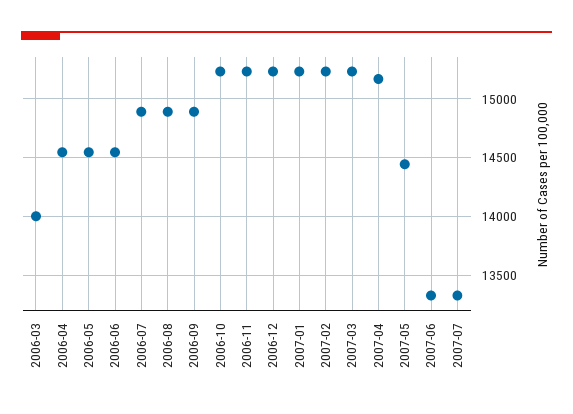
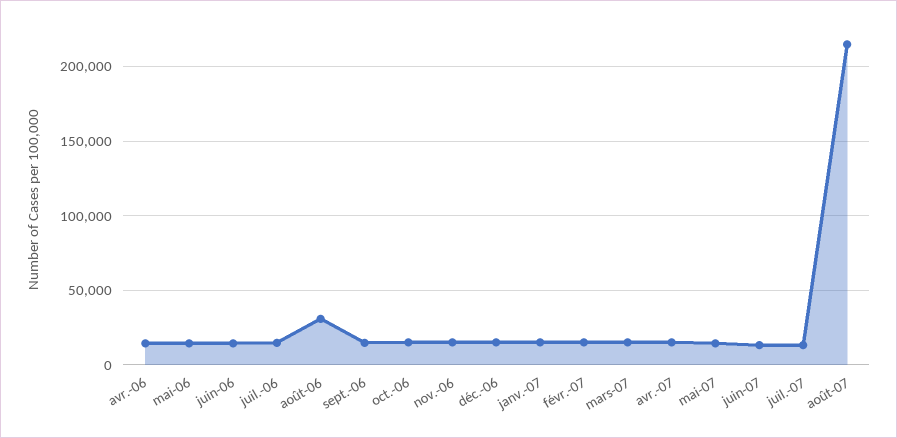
2006-03: 14000 -> none
2006-08: 14900 -> 30000
août-07: none -> 215000

